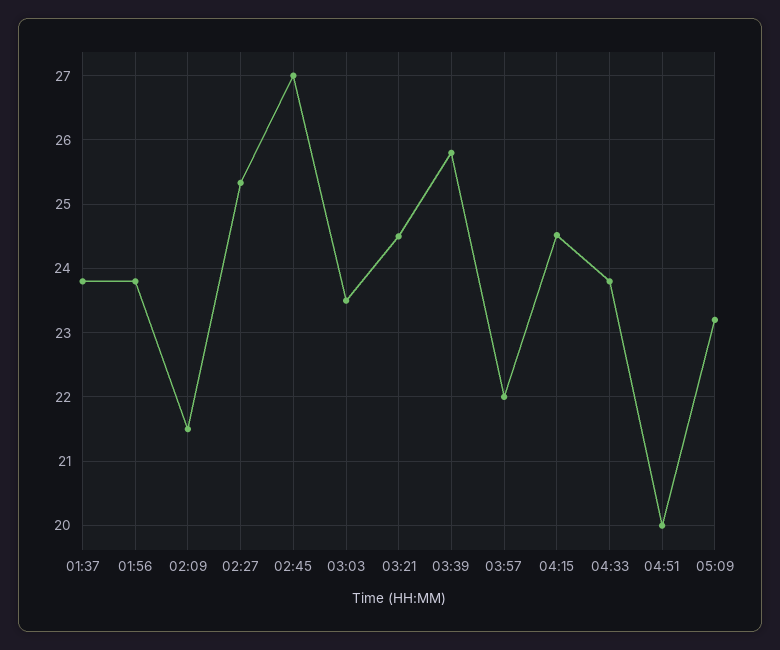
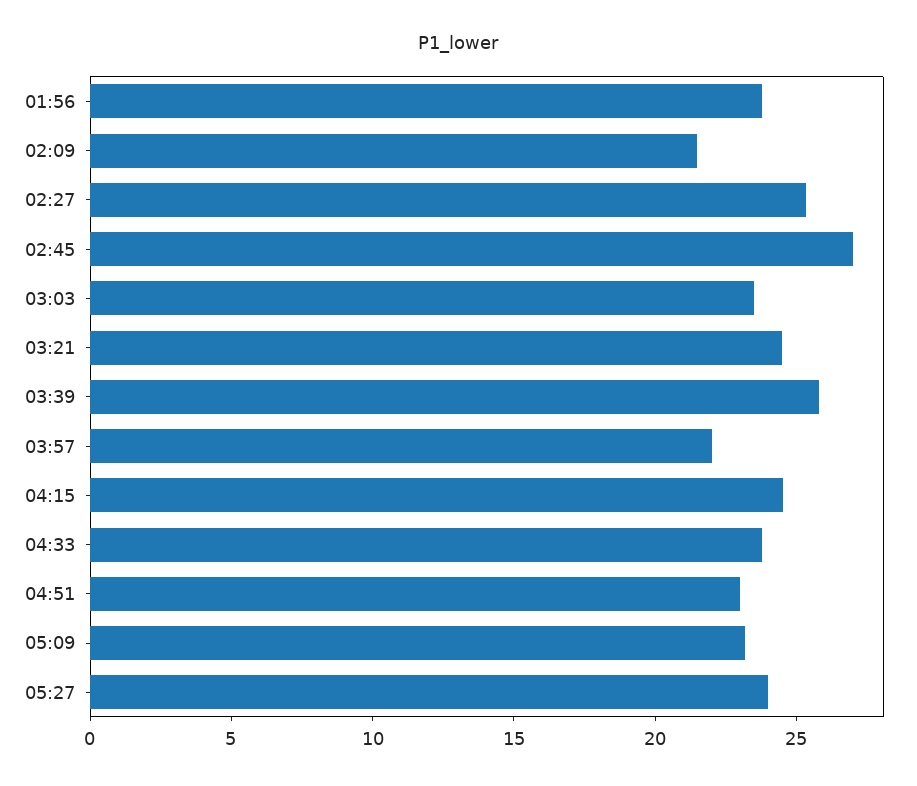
01:37: 23.8 -> none
04:51: 20 -> 23
05:27: none -> 24

